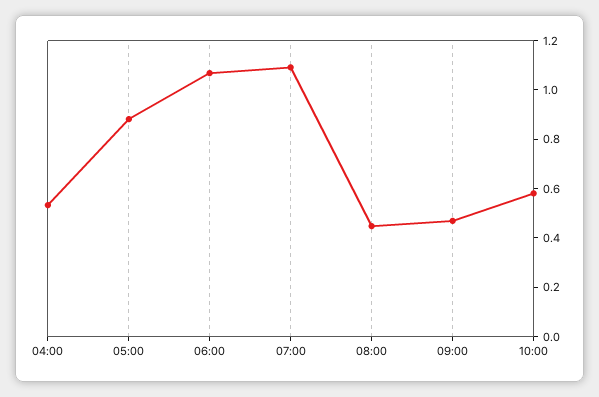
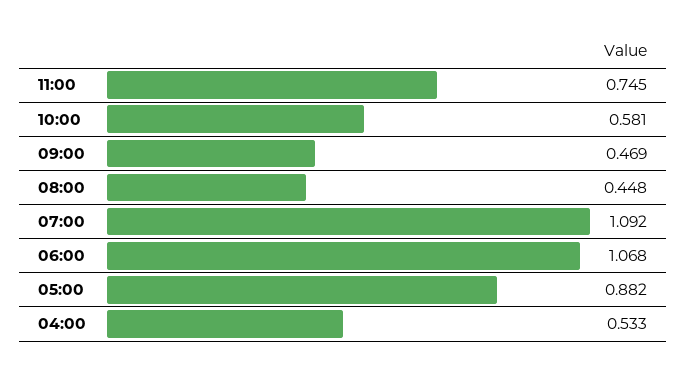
11:00: none -> 0.745

